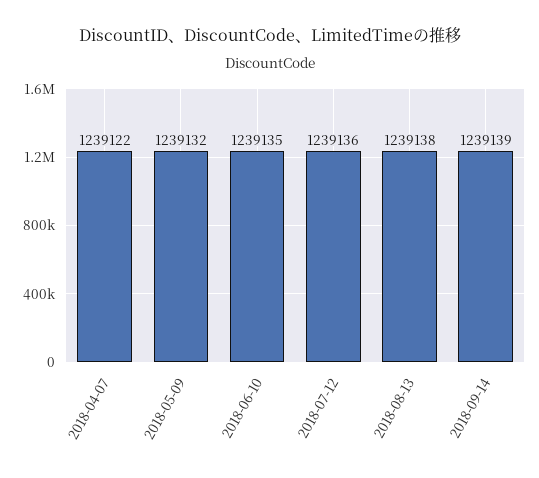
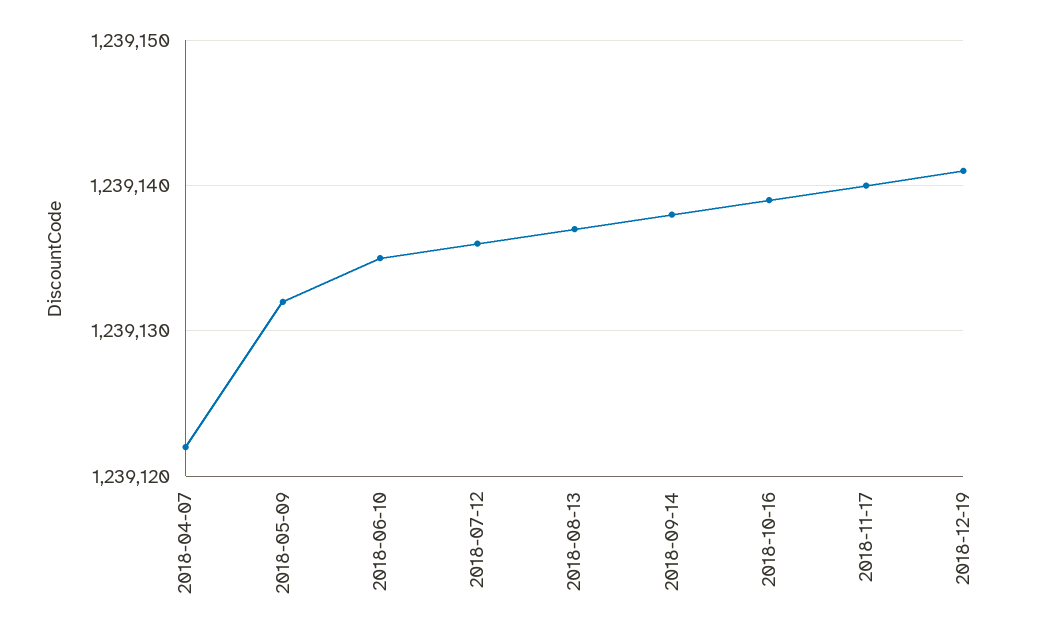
2018-08-13: 1239138 -> 1239137
2018-09-14: 1239139 -> 1239138
2018-10-16: none -> 1239139
2018-11-17: none -> 1239140
2018-12-19: none -> 1239141

